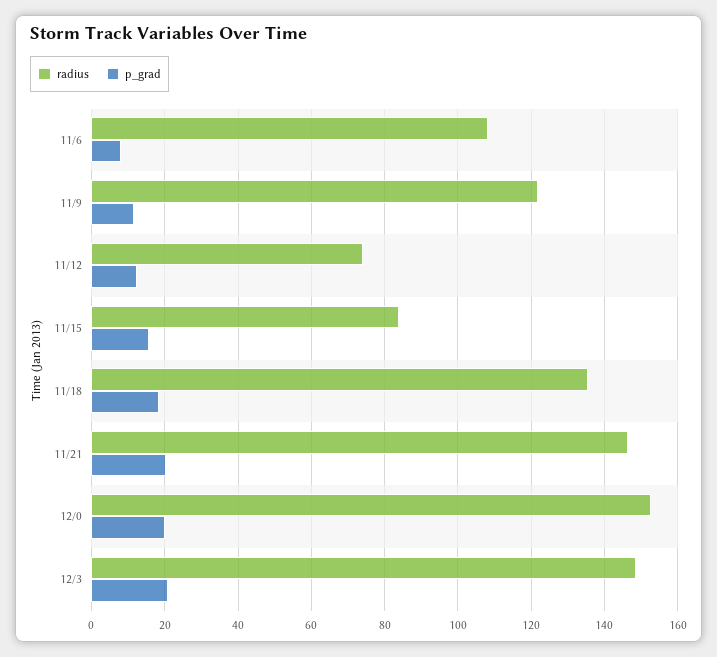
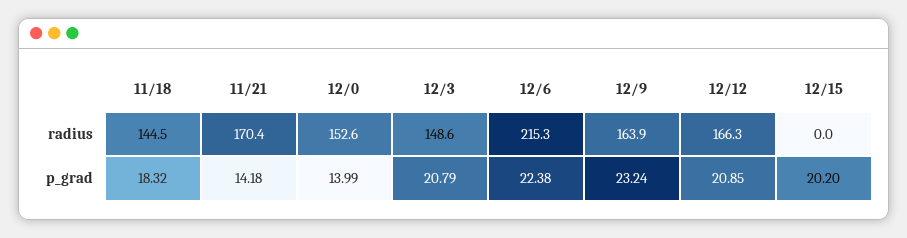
radius, 11/6: 108 -> none
p_grad, 11/6: 8 -> none
radius, 11/9: 122 -> none
p_grad, 11/9: 12 -> none
radius, 11/12: 74 -> none
p_grad, 11/12: 12 -> none
radius, 11/15: 84 -> none
p_grad, 11/15: 16 -> none
radius, 11/18: 136 -> 144.5
radius, 11/21: 146 -> 170.4
p_grad, 11/21: 20 -> 14.18
p_grad, 12/0: 20 -> 13.99
radius, 12/6: none -> 215.3
radius, 12/9: none -> 163.9
radius, 12/12: none -> 166.3
radius, 12/15: none -> 0
p_grad, 12/6: none -> 22.38
p_grad, 12/9: none -> 23.24
p_grad, 12/12: none -> 20.85
p_grad, 12/15: none -> 20.2

